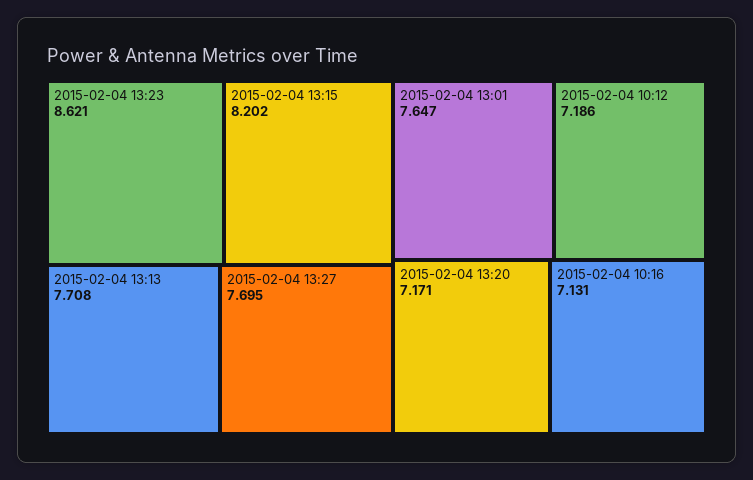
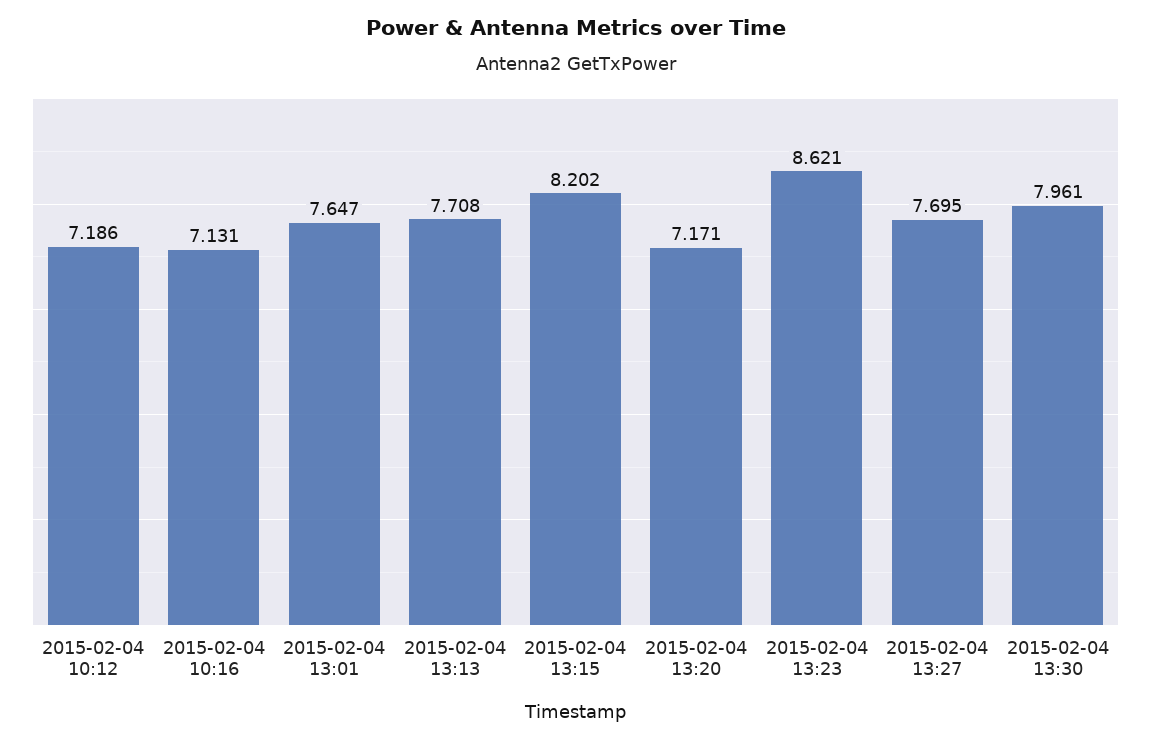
2015-02-04 13:30: none -> 7.961

